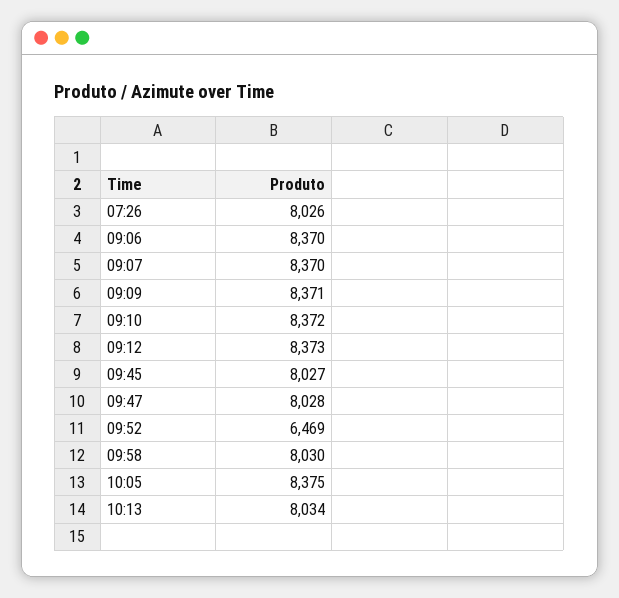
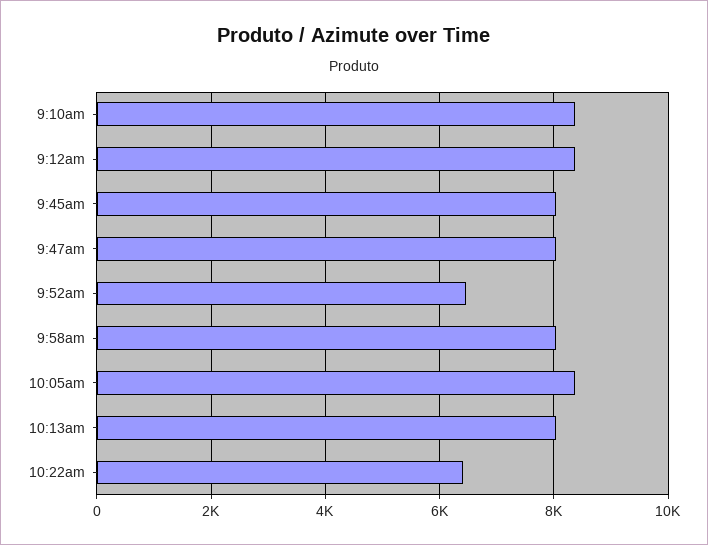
07:26: 8026 -> none
09:06: 8370 -> none
09:07: 8370 -> none
09:09: 8371 -> none
10:22am: none -> 6400

